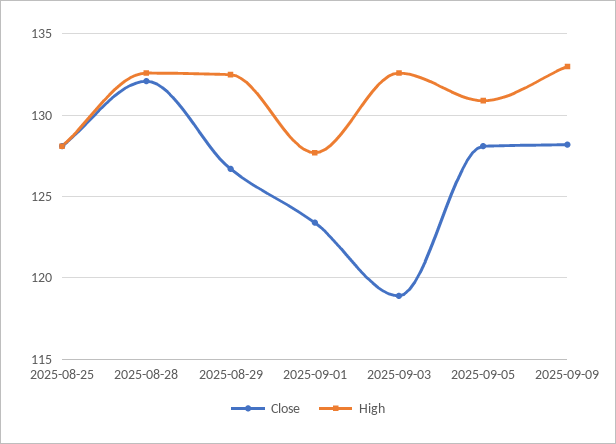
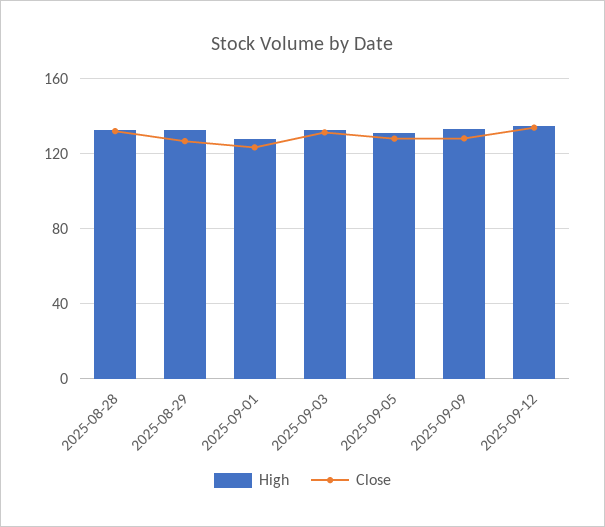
Close, 2025-08-25: 128 -> none
High, 2025-08-25: 128 -> none
Close, 2025-09-03: 119 -> 130
High, 2025-09-12: none -> 135
Close, 2025-09-12: none -> 135

